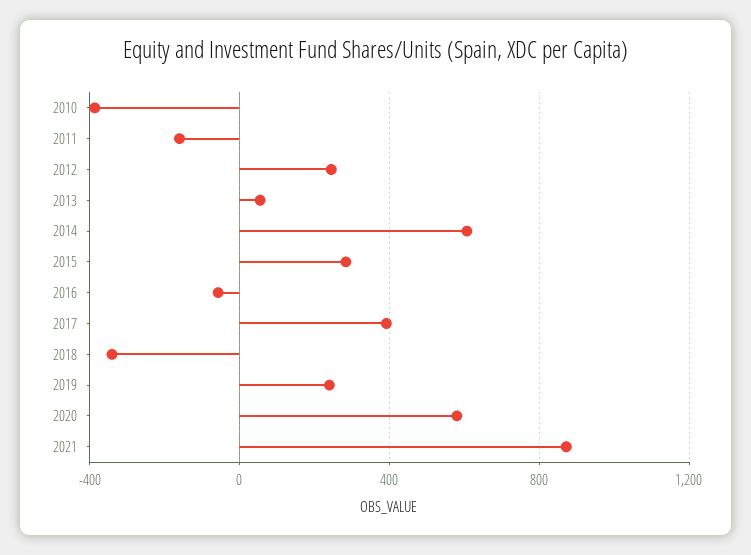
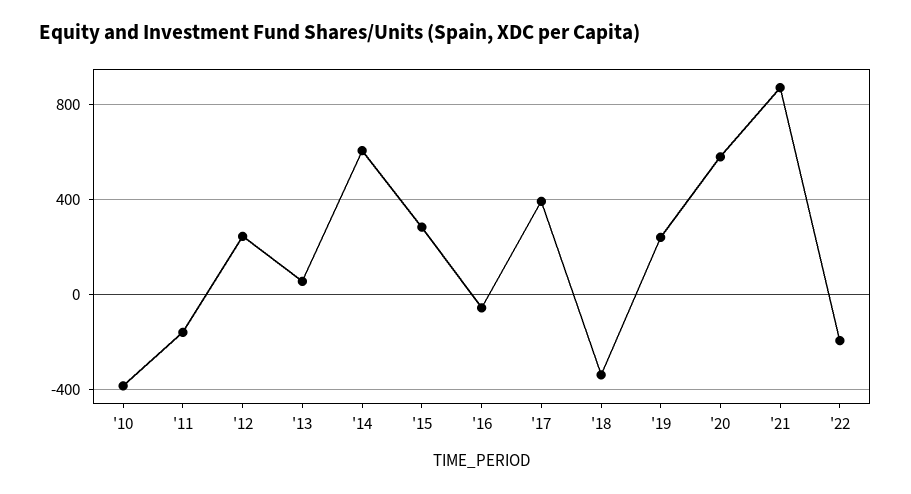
'22: none -> -200

